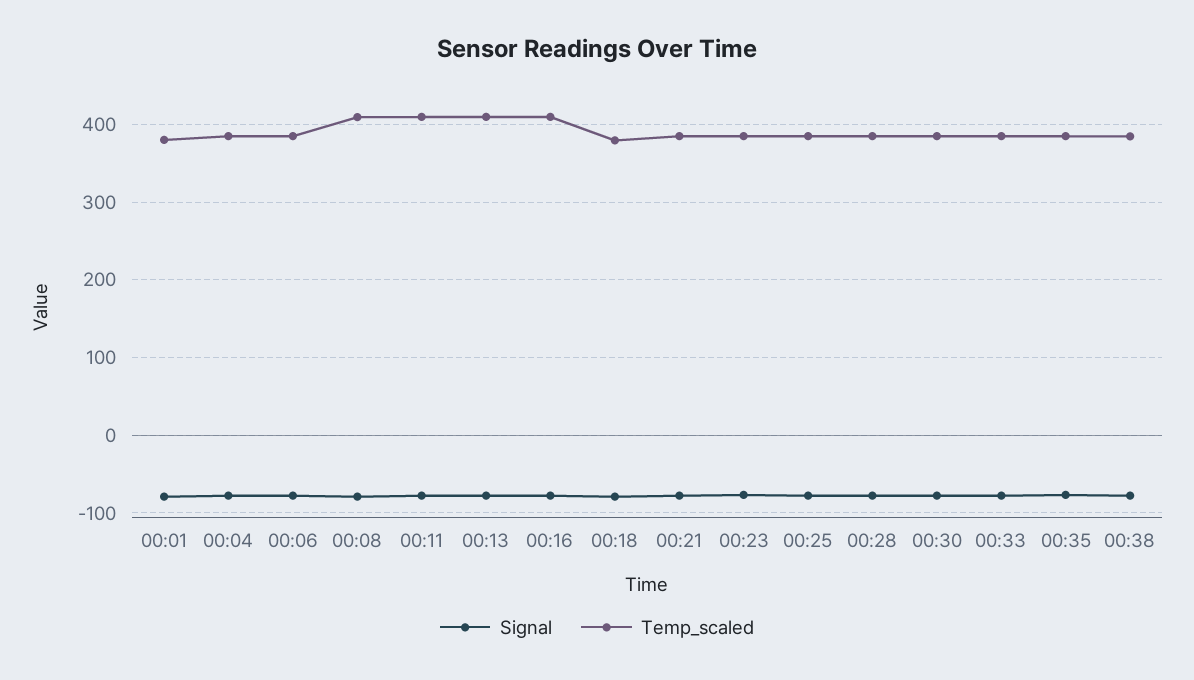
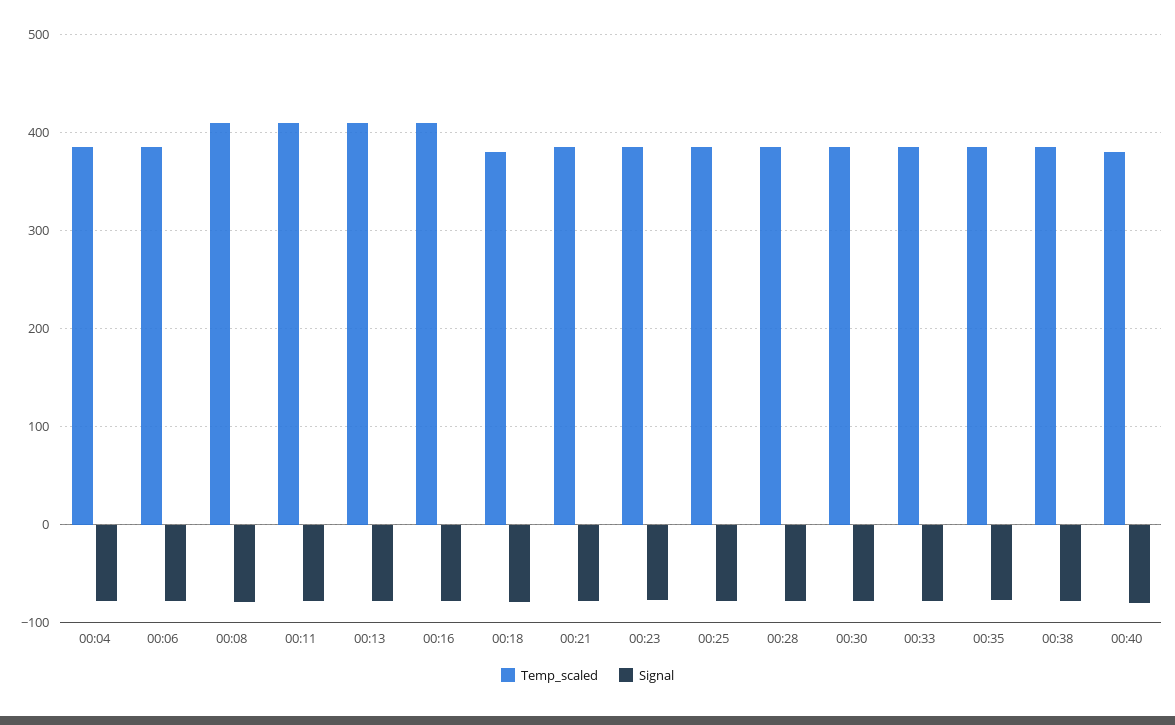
Signal, 00:01: -80 -> none
Temp_scaled, 00:01: 380 -> none
Temp_scaled, 00:40: none -> 380
Signal, 00:40: none -> -80

